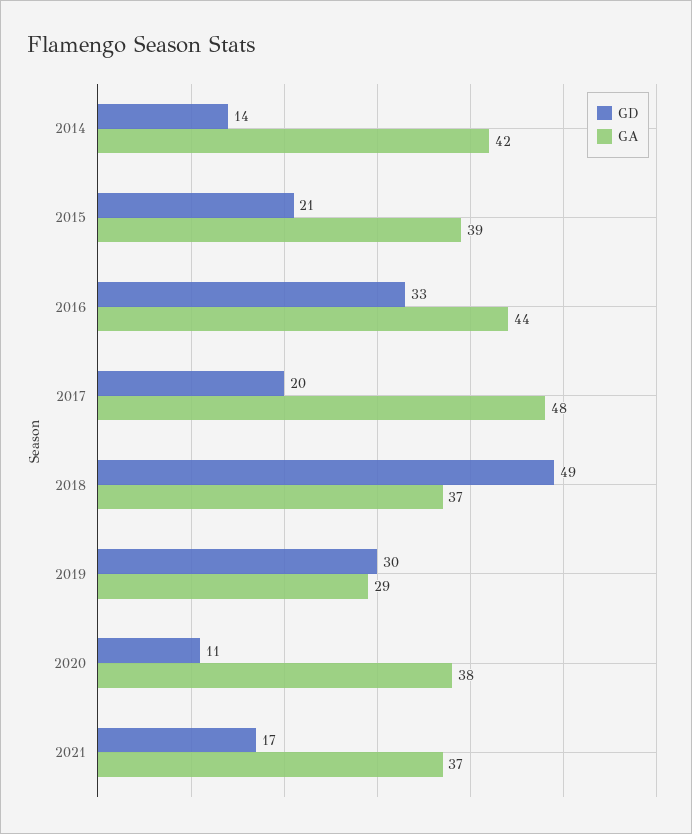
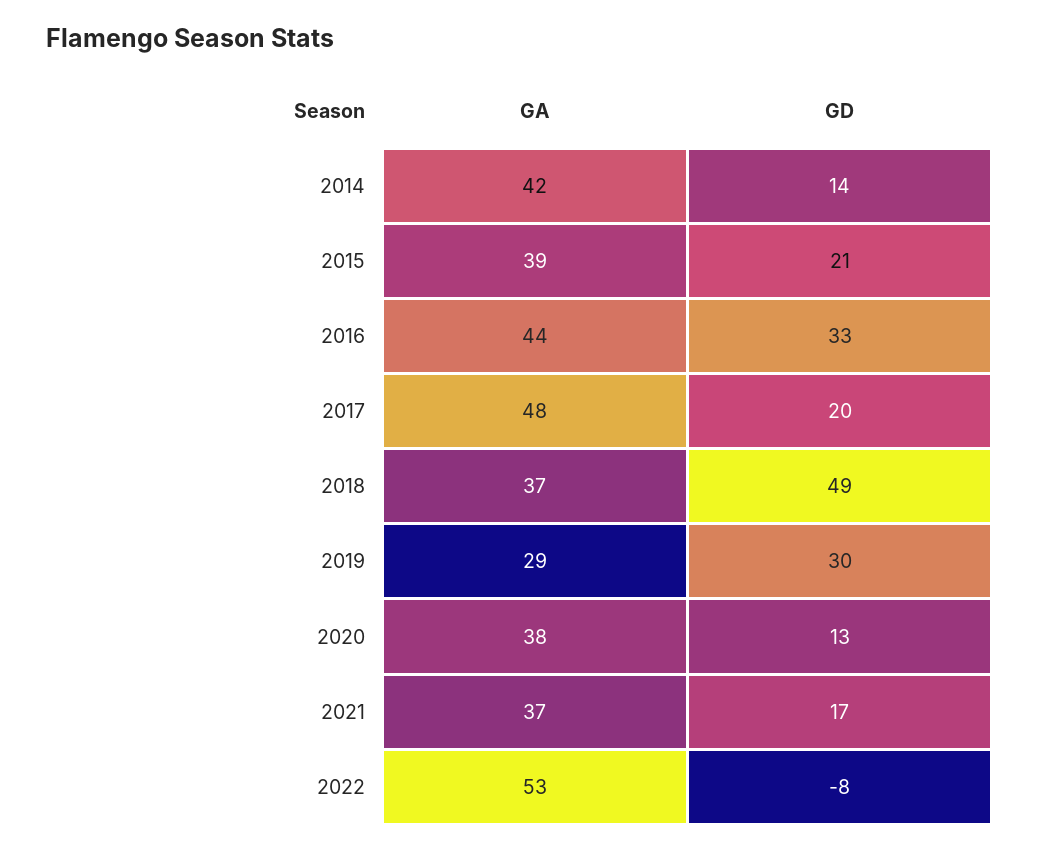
GD, 2020: 11 -> 13
GA, 2022: none -> 53
GD, 2022: none -> -8

